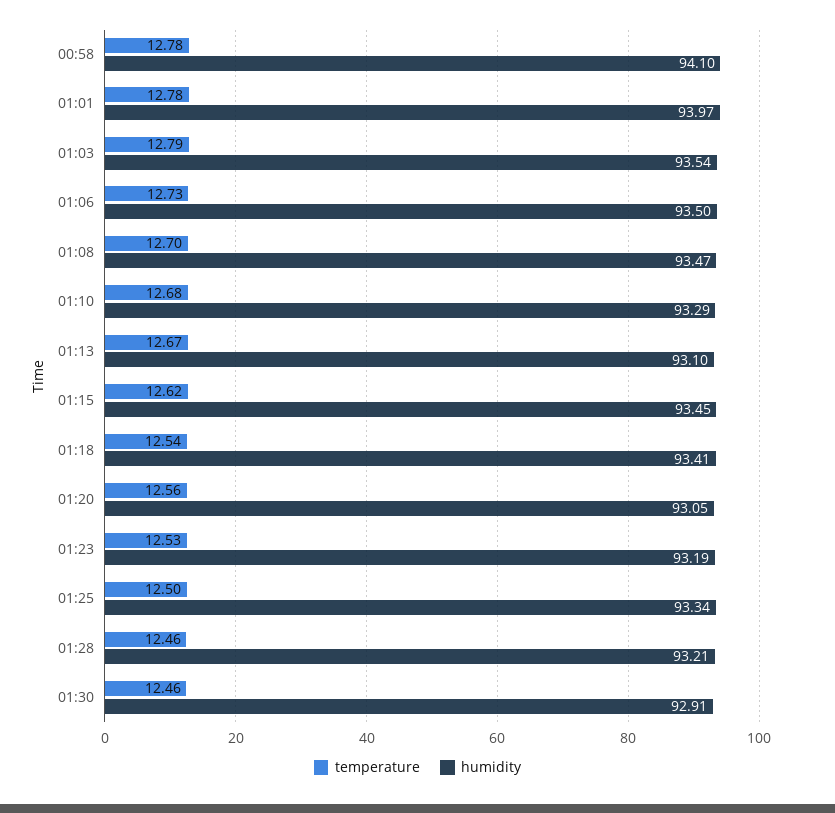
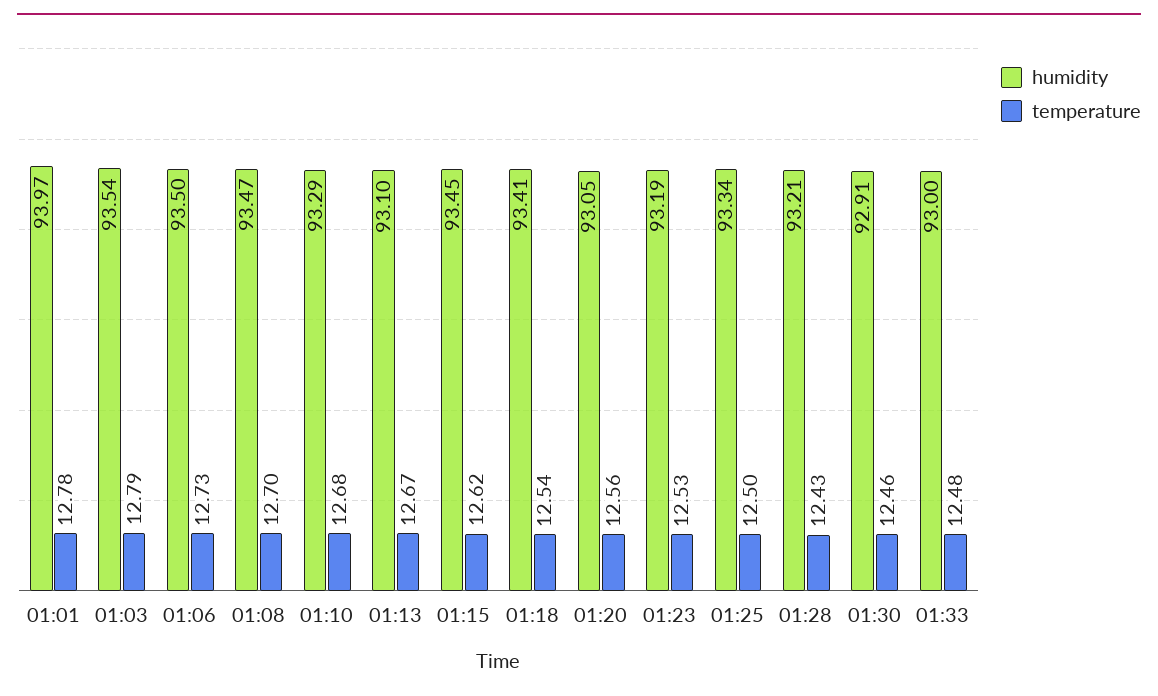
temperature, 00:58: 12.78 -> none
humidity, 00:58: 94.1 -> none
temperature, 01:28: 12.46 -> 12.43
humidity, 01:33: none -> 93
temperature, 01:33: none -> 12.48

